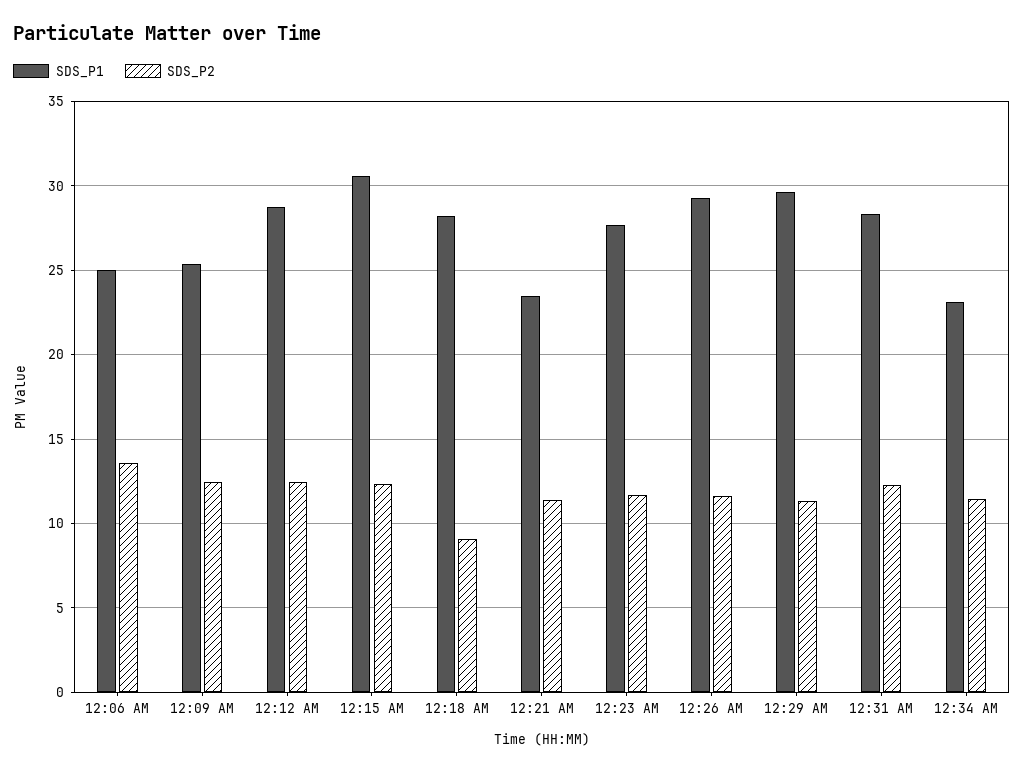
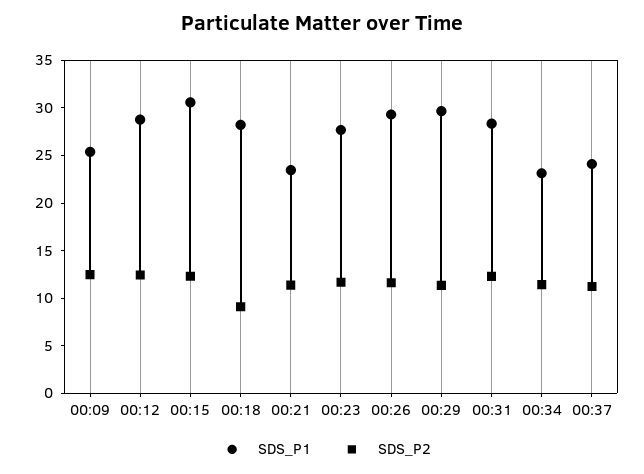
SDS_P1, 12:06 AM: 25 -> none
SDS_P2, 12:06 AM: 13.5 -> none
SDS_P1, 00:37: none -> 24
SDS_P2, 00:37: none -> 11

